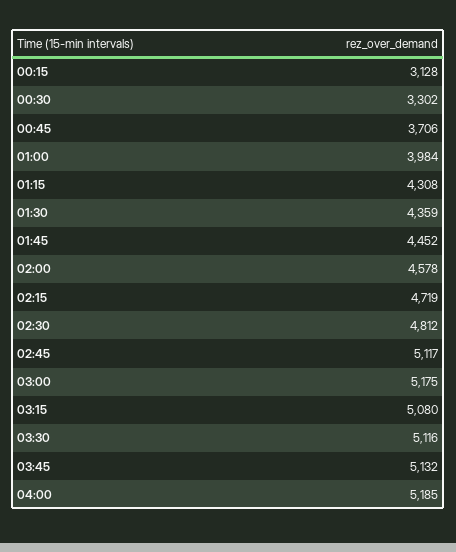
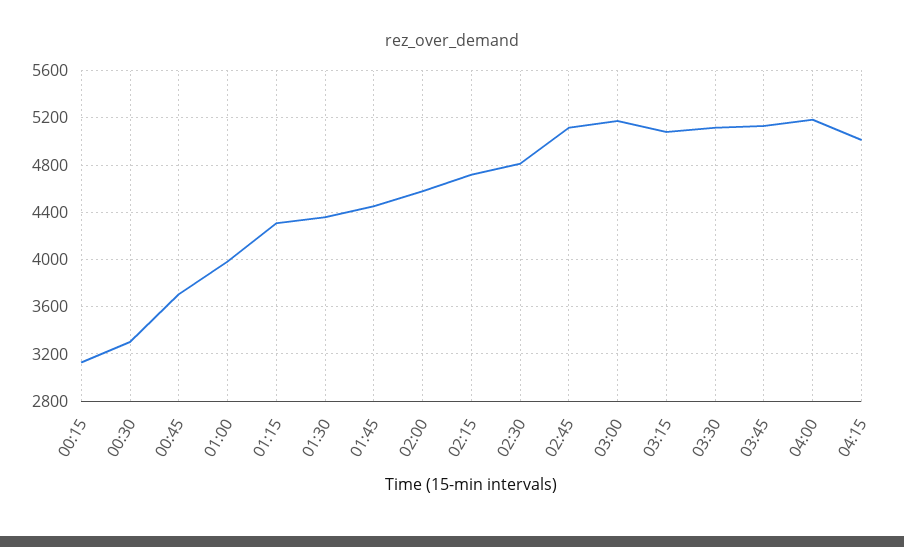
04:15: none -> 5000

